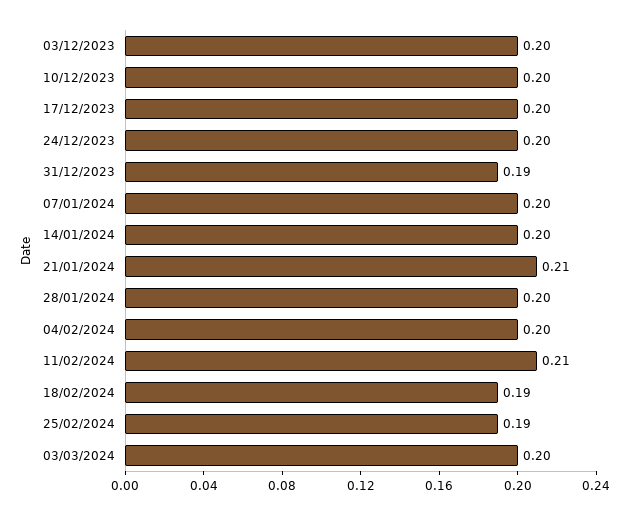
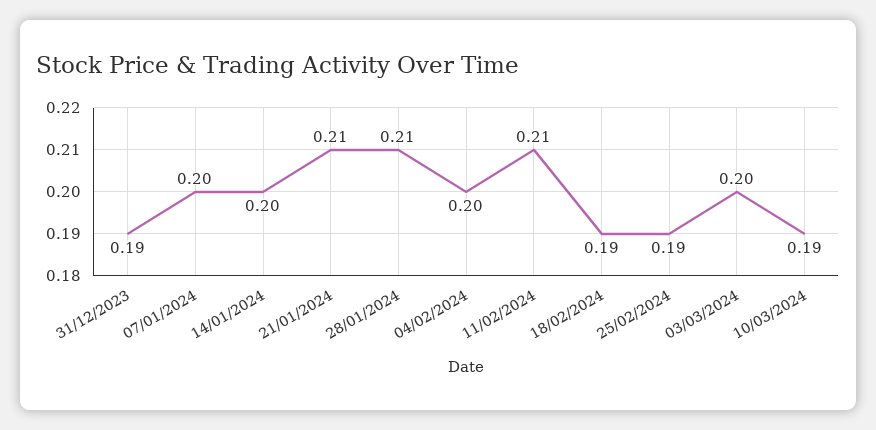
03/12/2023: 0.2 -> none
10/12/2023: 0.2 -> none
17/12/2023: 0.2 -> none
24/12/2023: 0.2 -> none
28/01/2024: 0.2 -> 0.21
10/03/2024: none -> 0.19

